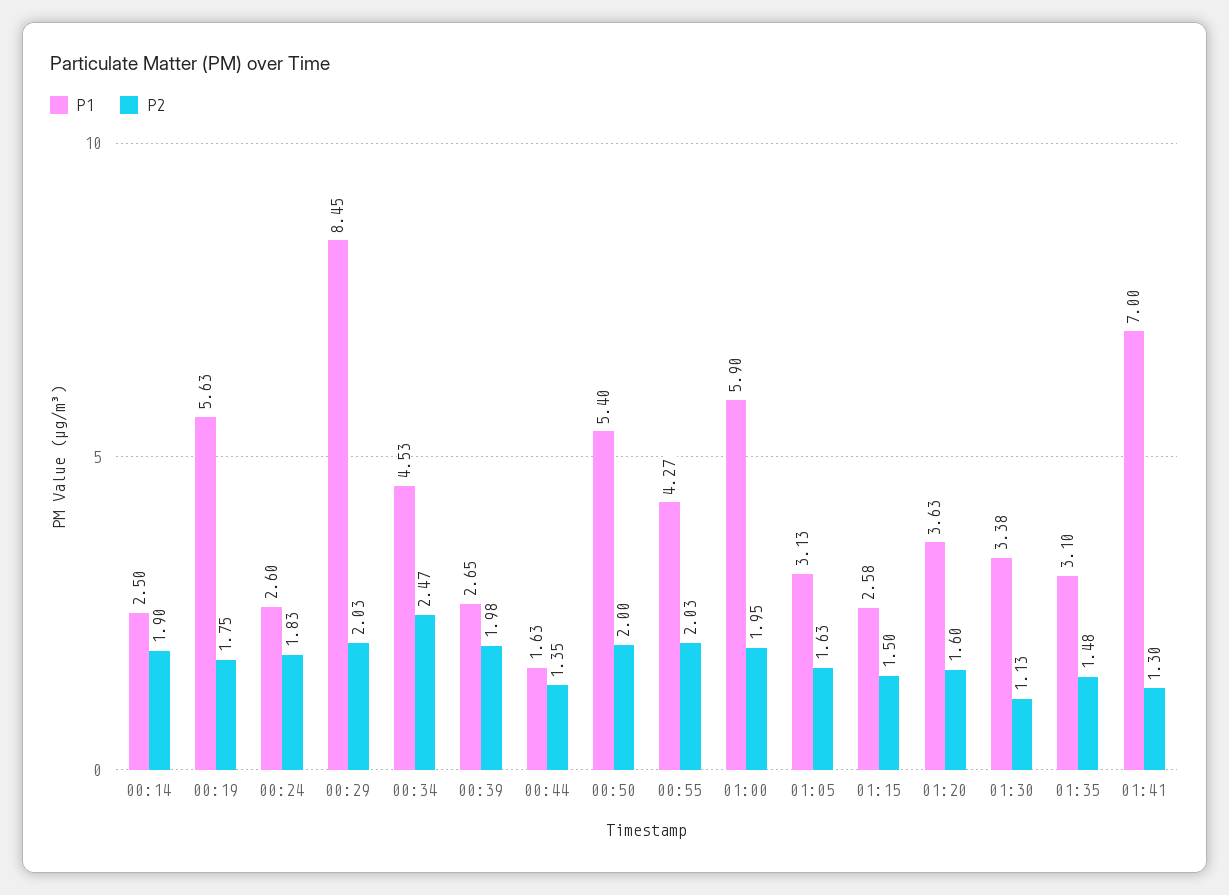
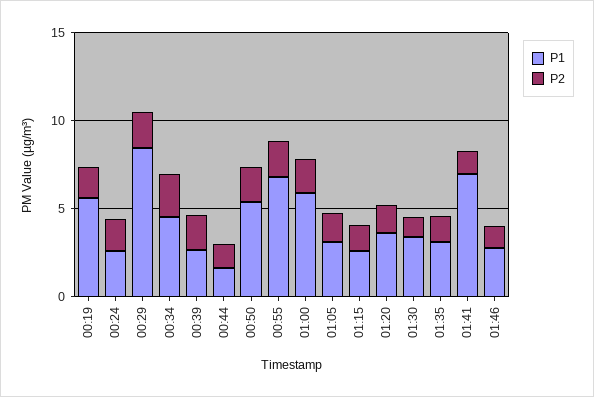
P1, 00:14: 2.5 -> none
P2, 00:14: 1.9 -> none
P1, 00:55: 4.27 -> 7
P1, 01:46: none -> 3
P2, 01:46: none -> 1

